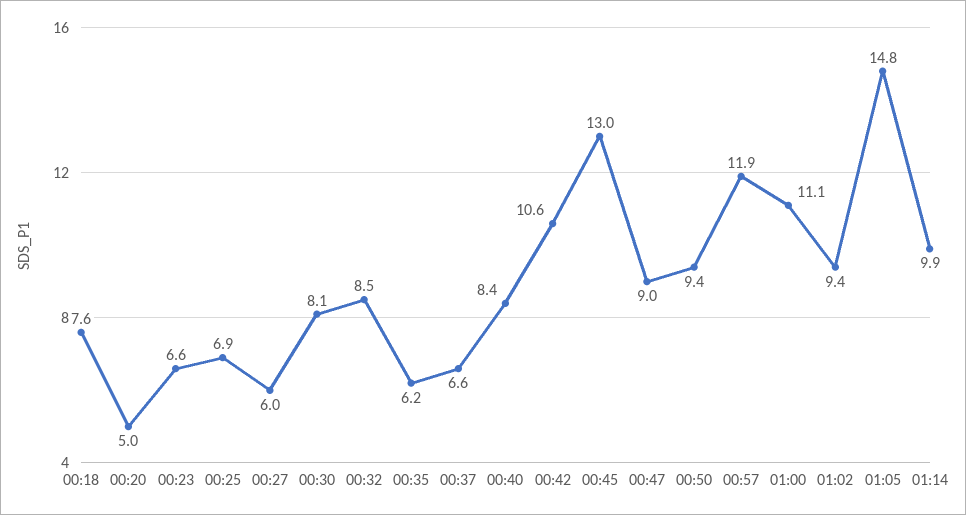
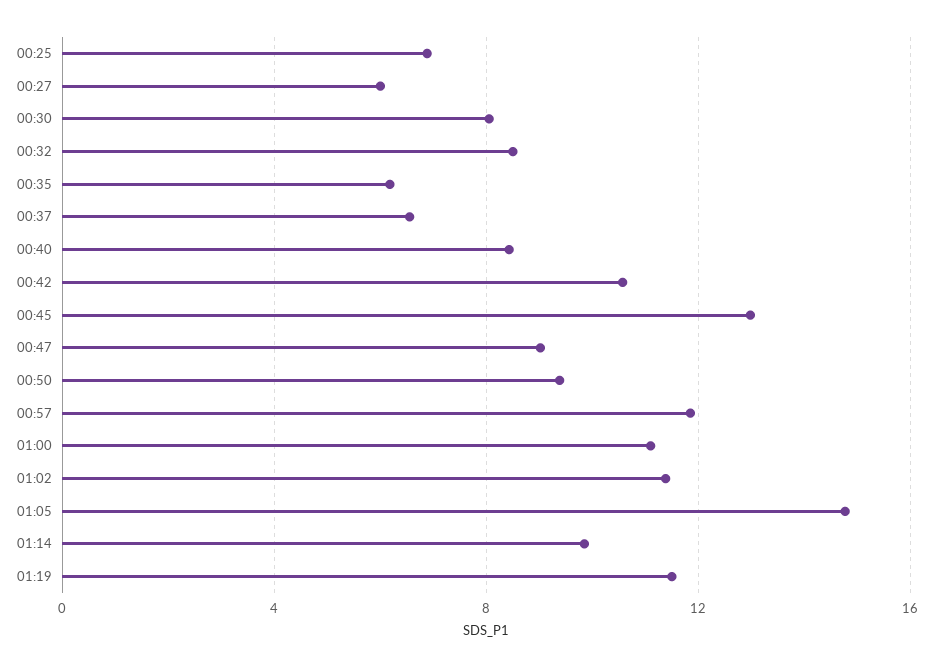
00:18: 7.6 -> none
00:20: 5 -> none
00:23: 6.6 -> none
01:02: 9.4 -> 11.5
01:19: none -> 11.5

